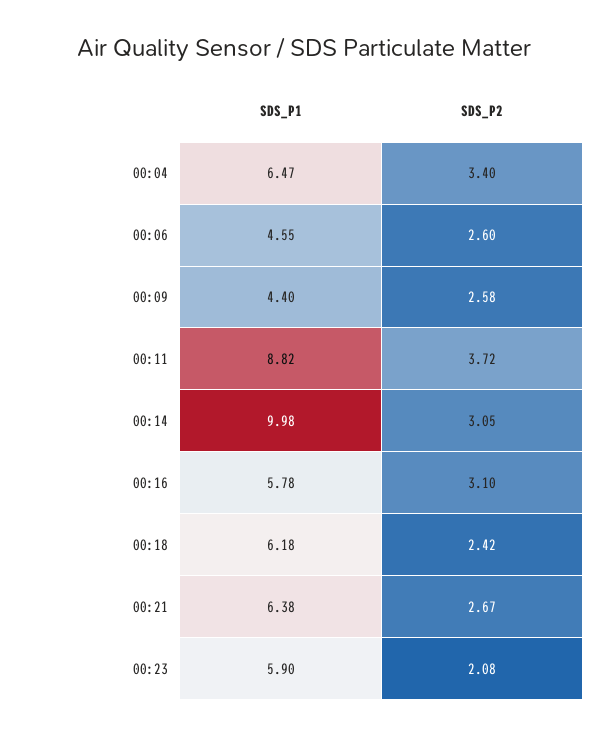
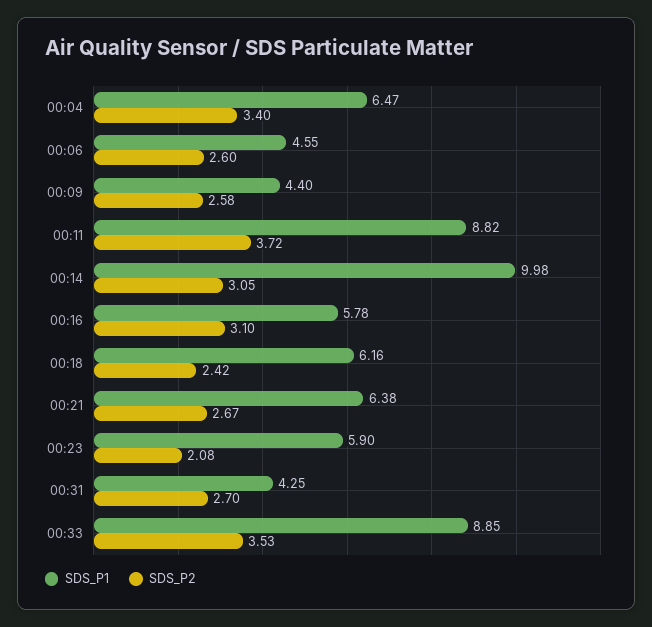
SDS_P1, 00:18: 6.18 -> 6.16
SDS_P1, 00:31: none -> 4.25
SDS_P2, 00:31: none -> 2.7
SDS_P1, 00:33: none -> 8.85
SDS_P2, 00:33: none -> 3.53

